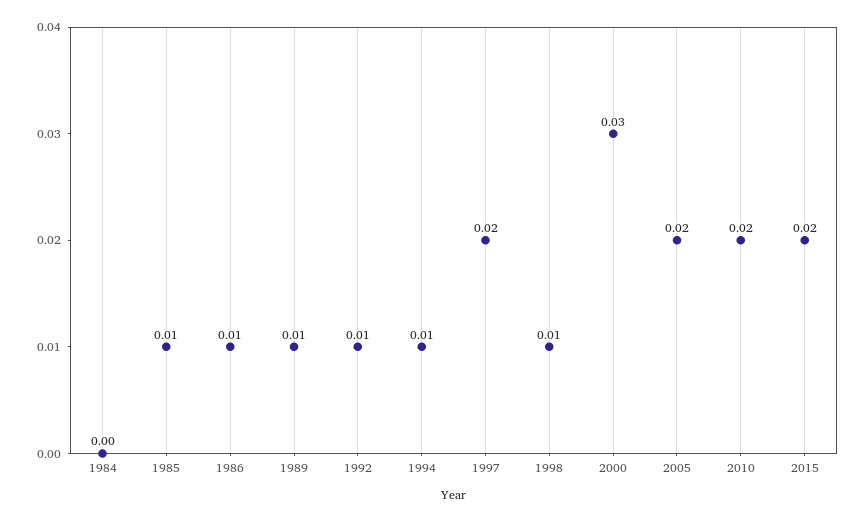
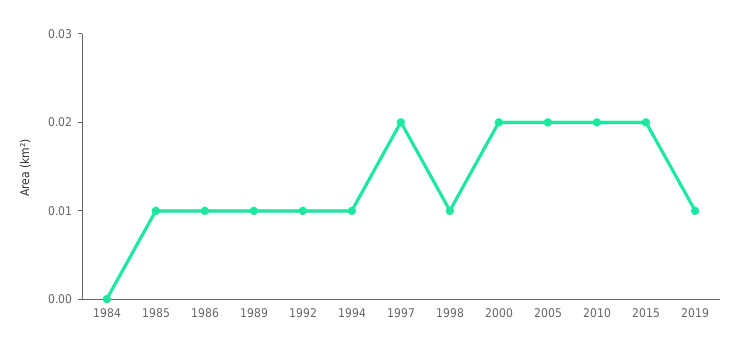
2000: 0.03 -> 0.02
2019: none -> 0.01

